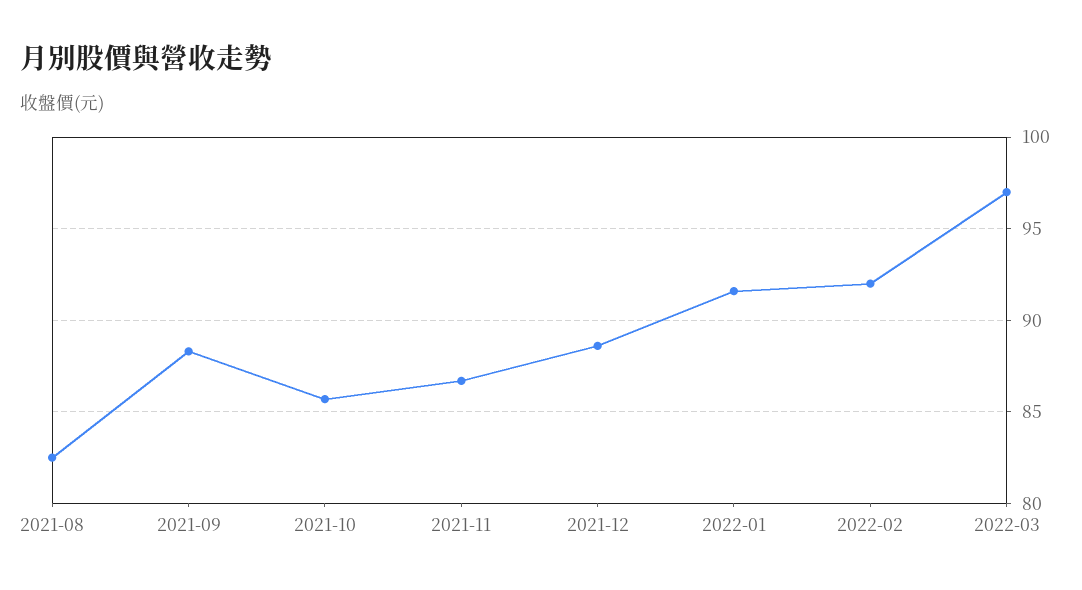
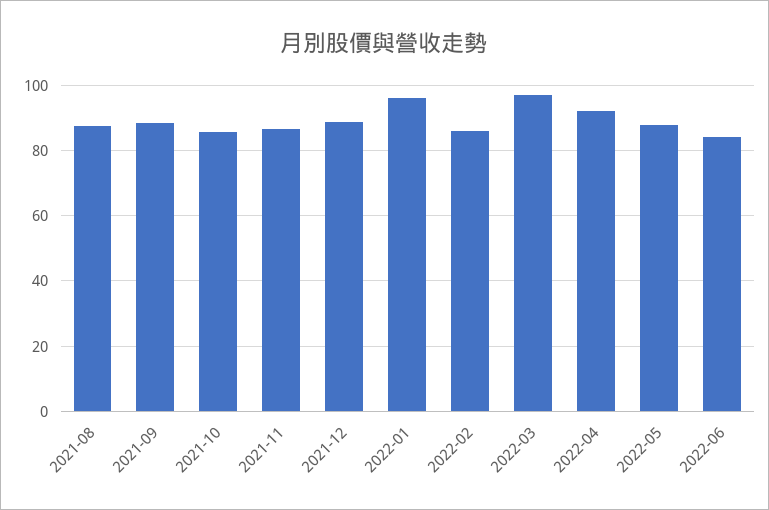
2021-08: 82.5 -> 88
2022-01: 91.5 -> 96
2022-02: 92 -> 86
2022-04: none -> 92
2022-05: none -> 88
2022-06: none -> 84

